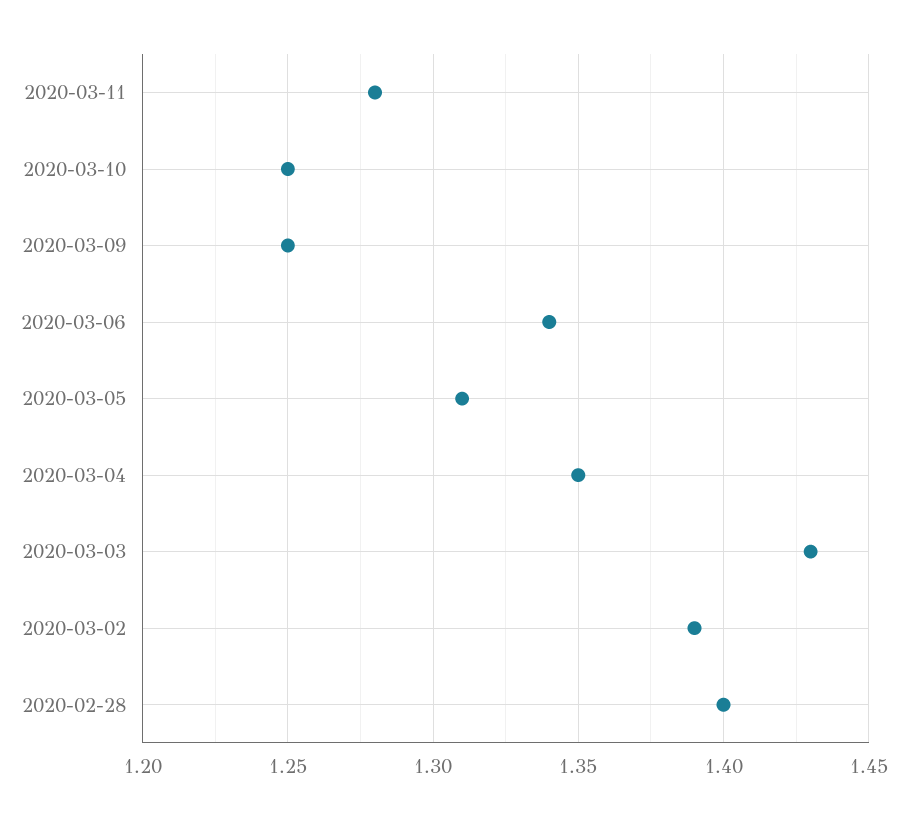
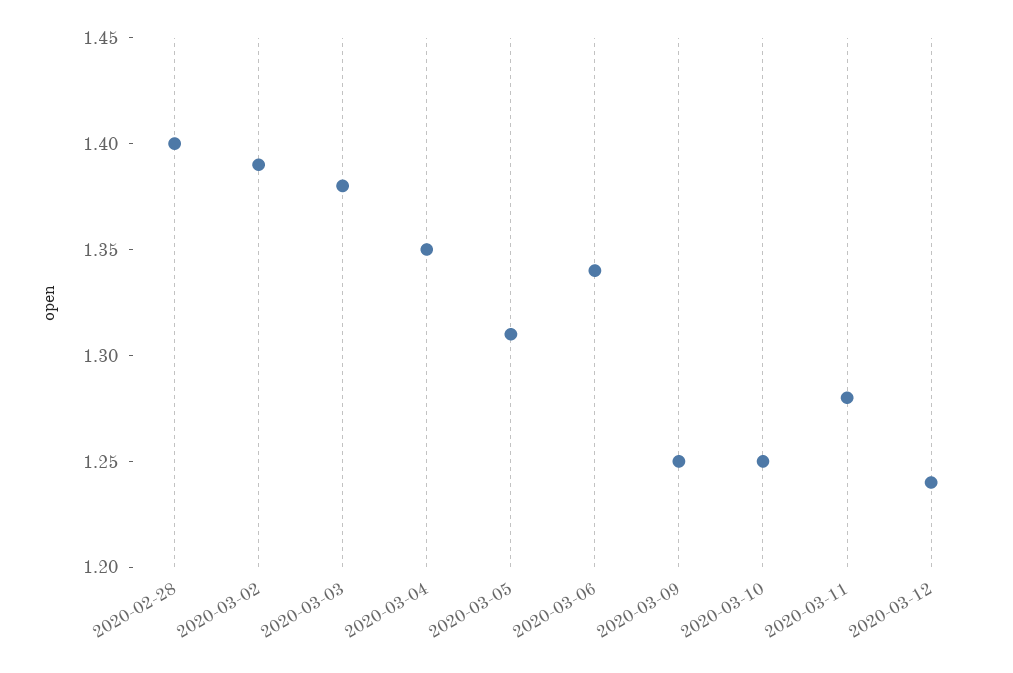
2020-03-03: 1.43 -> 1.38
2020-03-12: none -> 1.24

